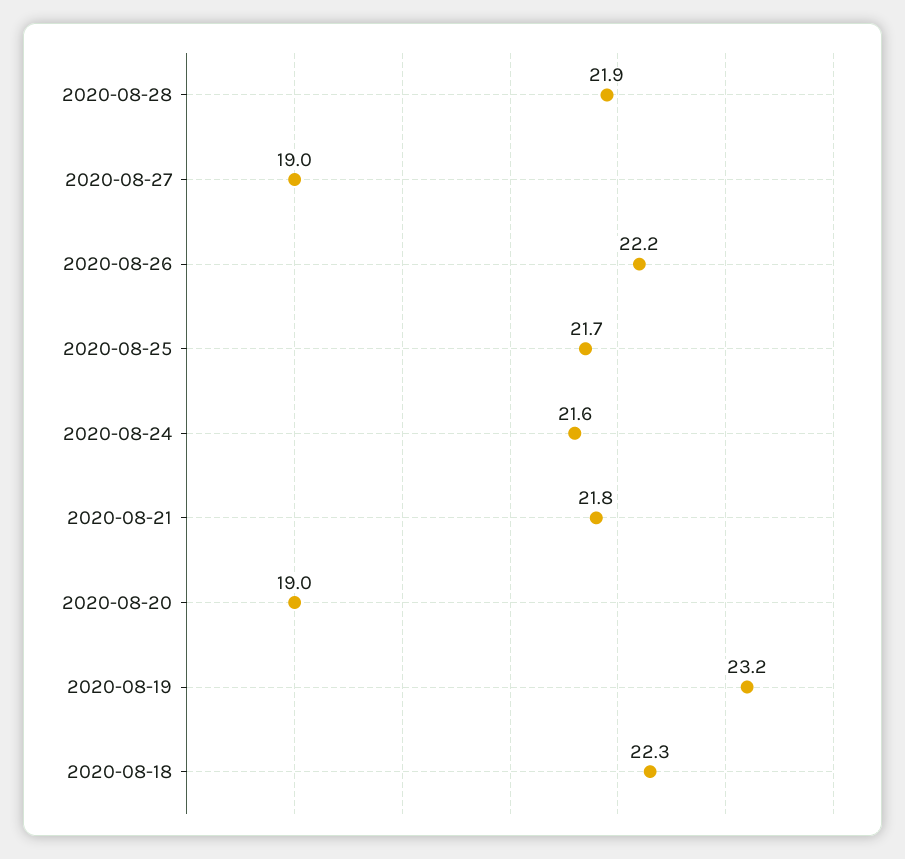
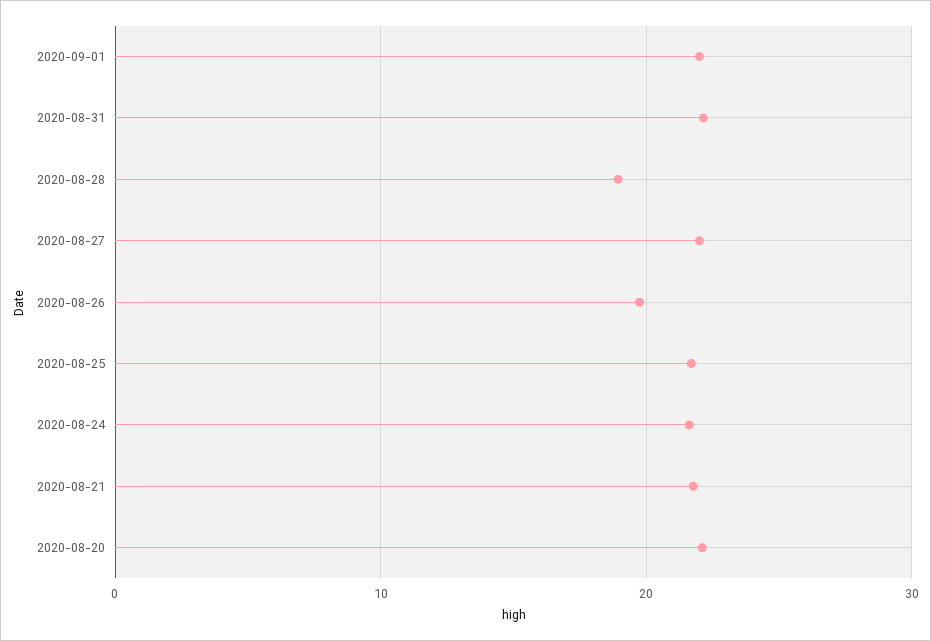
2020-08-28: 21.9 -> 19
2020-08-27: 19 -> 22
2020-08-26: 22.2 -> 20
2020-08-20: 19 -> 22
2020-08-19: 23.2 -> none
2020-08-18: 22.3 -> none
2020-09-01: none -> 22
2020-08-31: none -> 22

